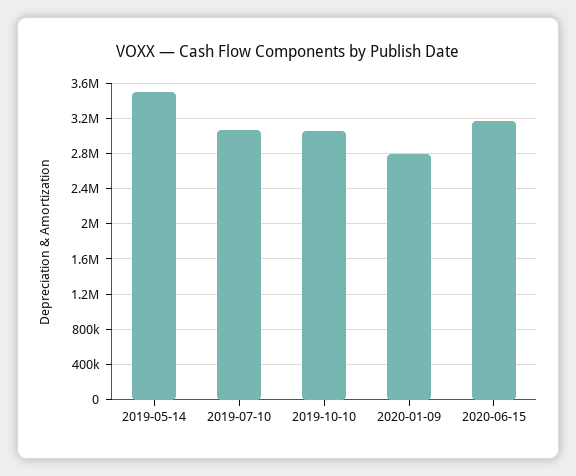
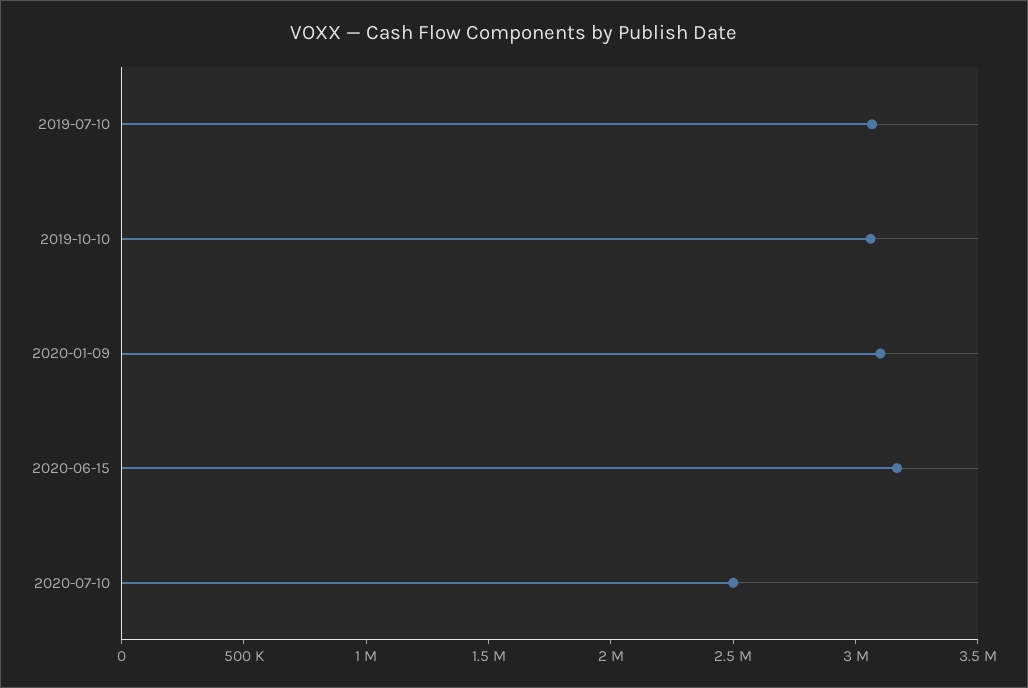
2019-05-14: 3500000 -> none
2020-01-09: 2800000 -> 3100000
2020-07-10: none -> 2500000

